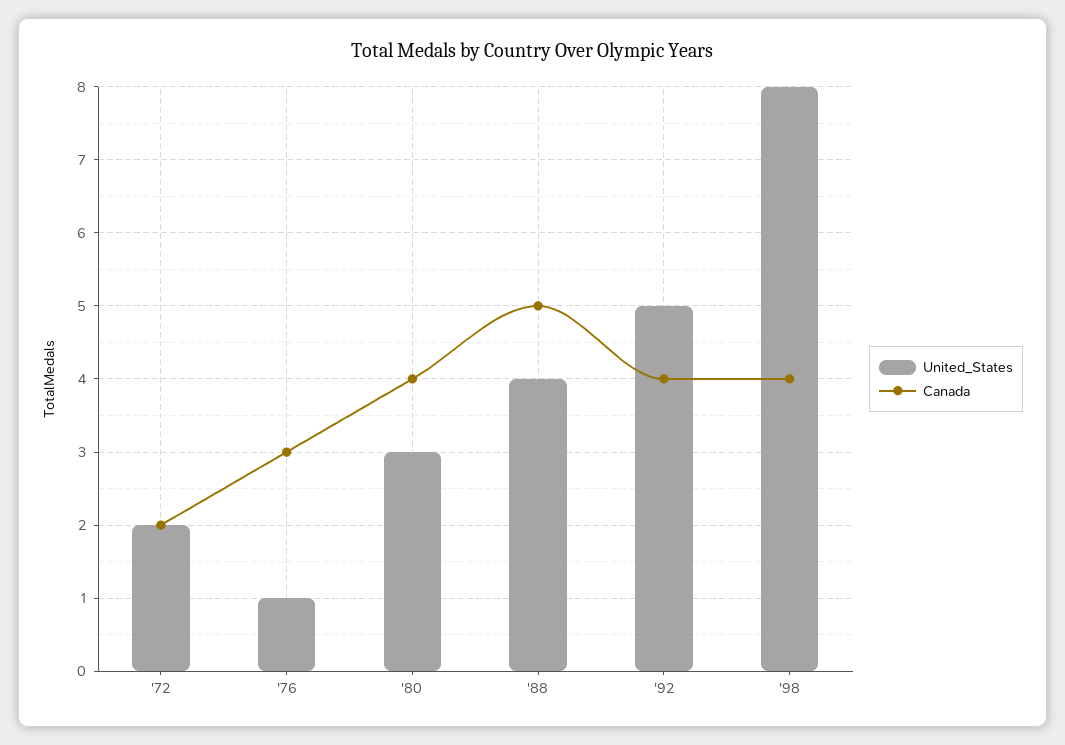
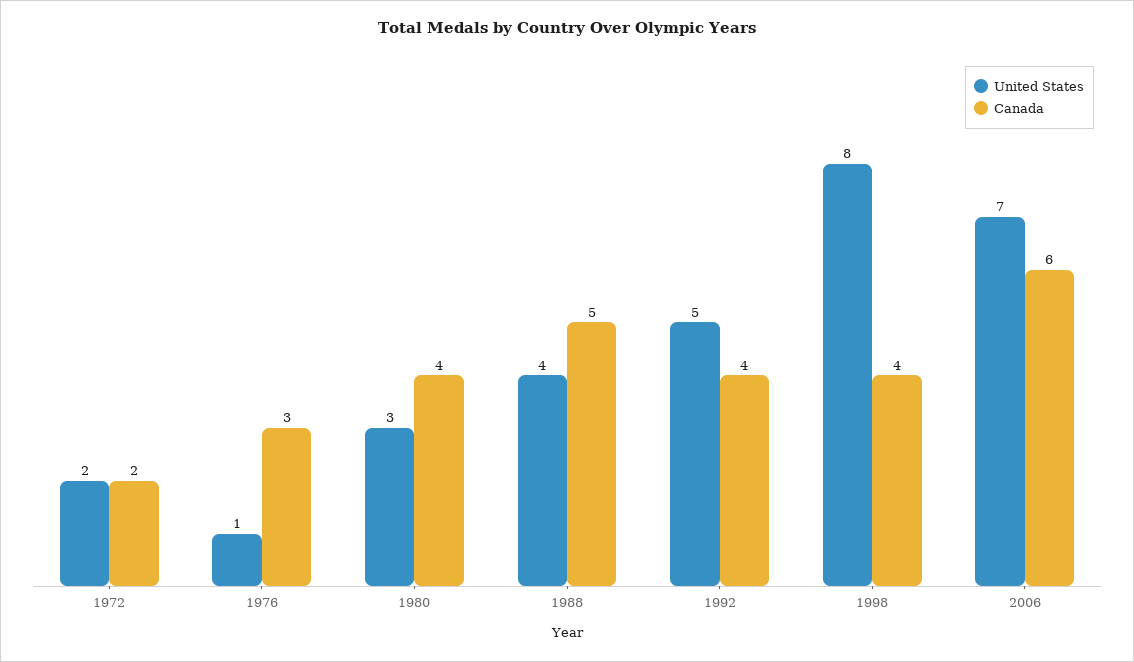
United_States, 2006: none -> 7
Canada, 2006: none -> 6

